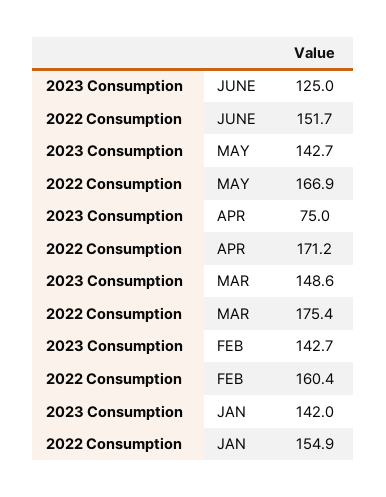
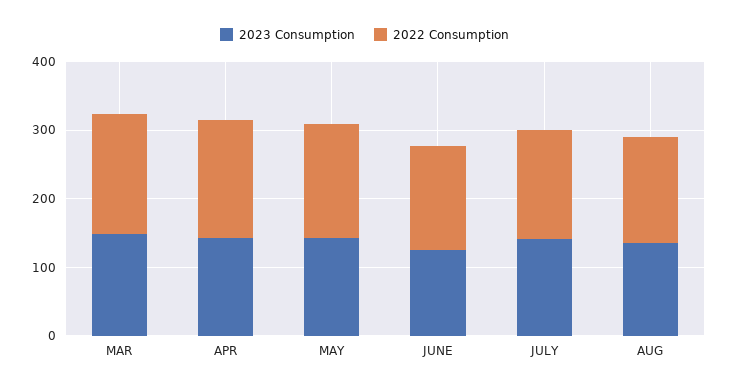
2023 Consumption, APR: 75 -> 140
2023 Consumption, FEB: 142.7 -> none
2022 Consumption, FEB: 160.4 -> none
2023 Consumption, JAN: 142 -> none
2022 Consumption, JAN: 154.9 -> none
2023 Consumption, JULY: none -> 140
2022 Consumption, JULY: none -> 160
2023 Consumption, AUG: none -> 140
2022 Consumption, AUG: none -> 160

